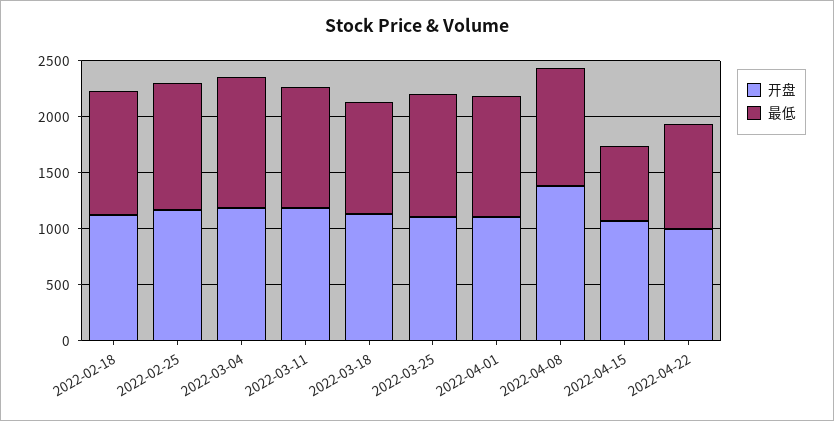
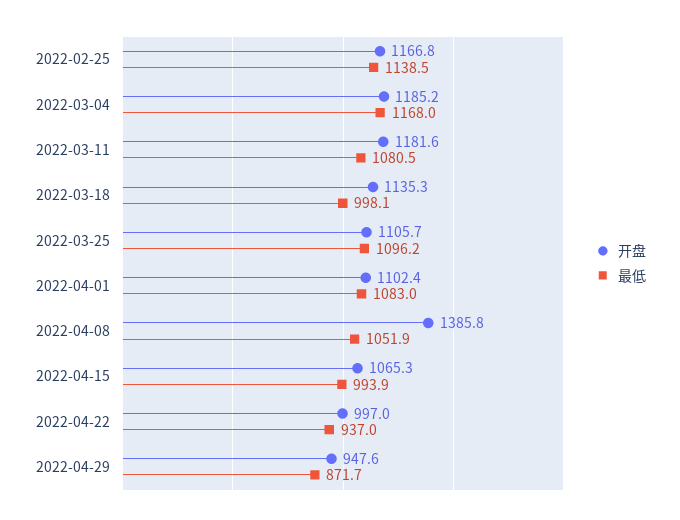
开盘, 2022-02-18: 1100 -> none
最低, 2022-02-18: 1100 -> none
最低, 2022-04-15: 700 -> 993.9
开盘, 2022-04-29: none -> 947.6
最低, 2022-04-29: none -> 871.7

